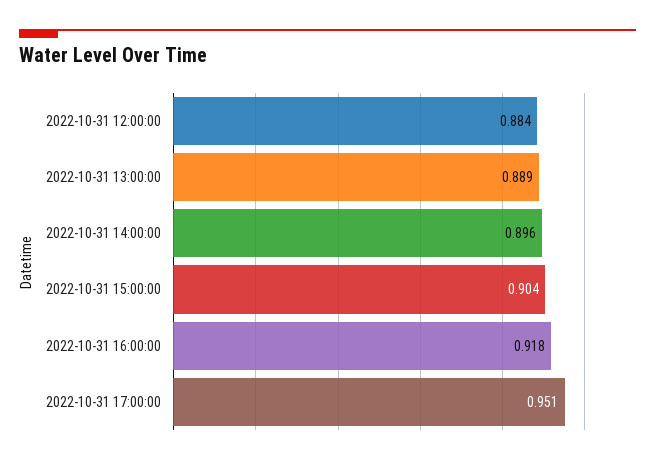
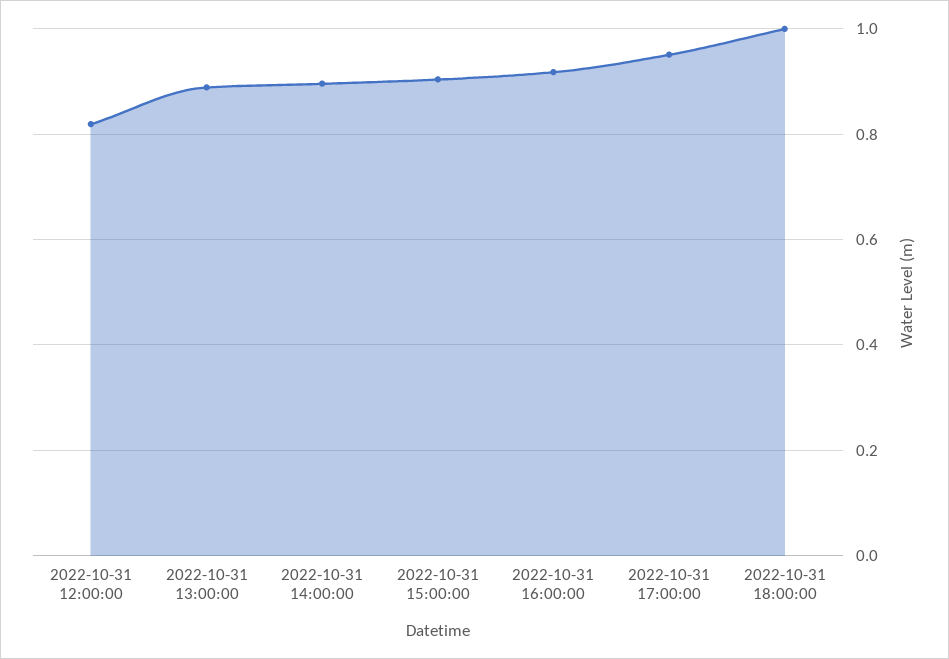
2022-10-31 12:00:00: 0.884 -> 0.82
2022-10-31 18:00:00: none -> 1

